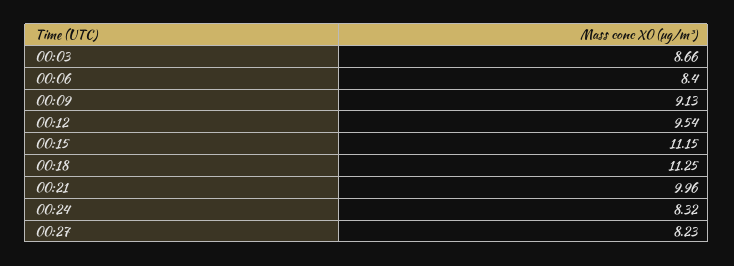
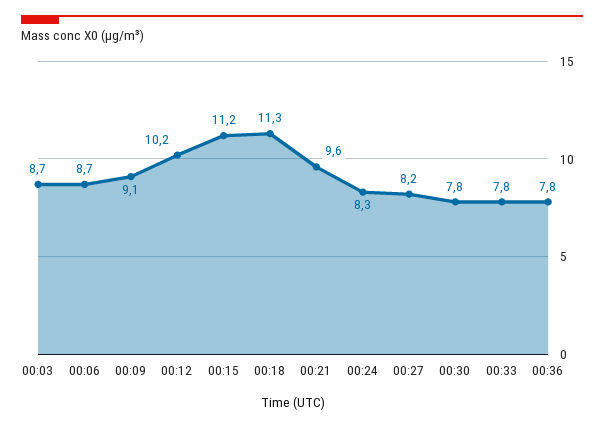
00:06: 8.4 -> 8.7
00:12: 9.54 -> 10.2
00:21: 9.96 -> 9.6
00:30: none -> 7.8
00:33: none -> 7.8
00:36: none -> 7.8

